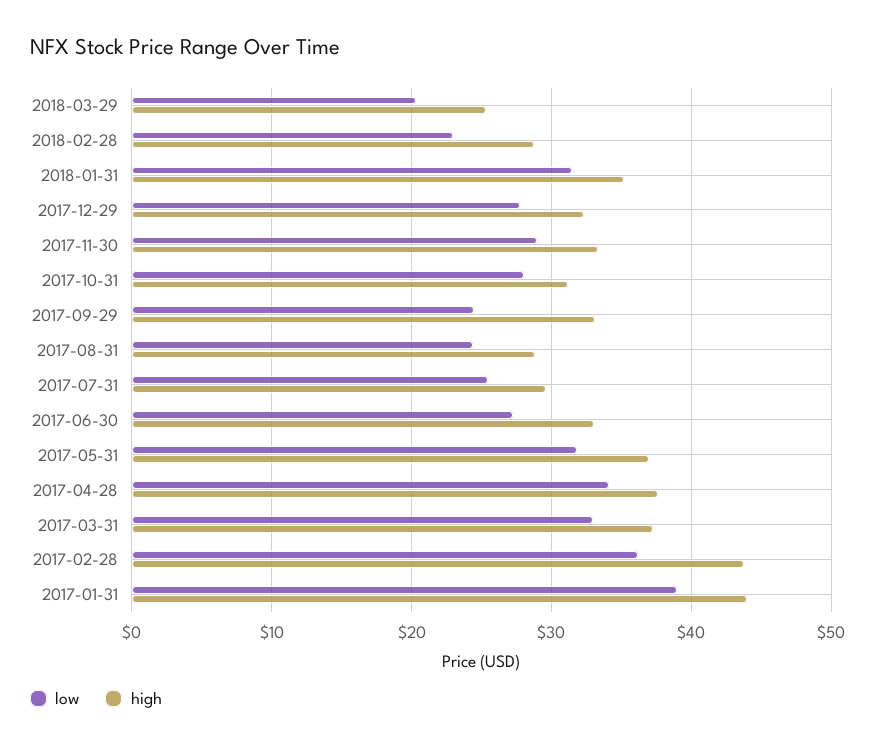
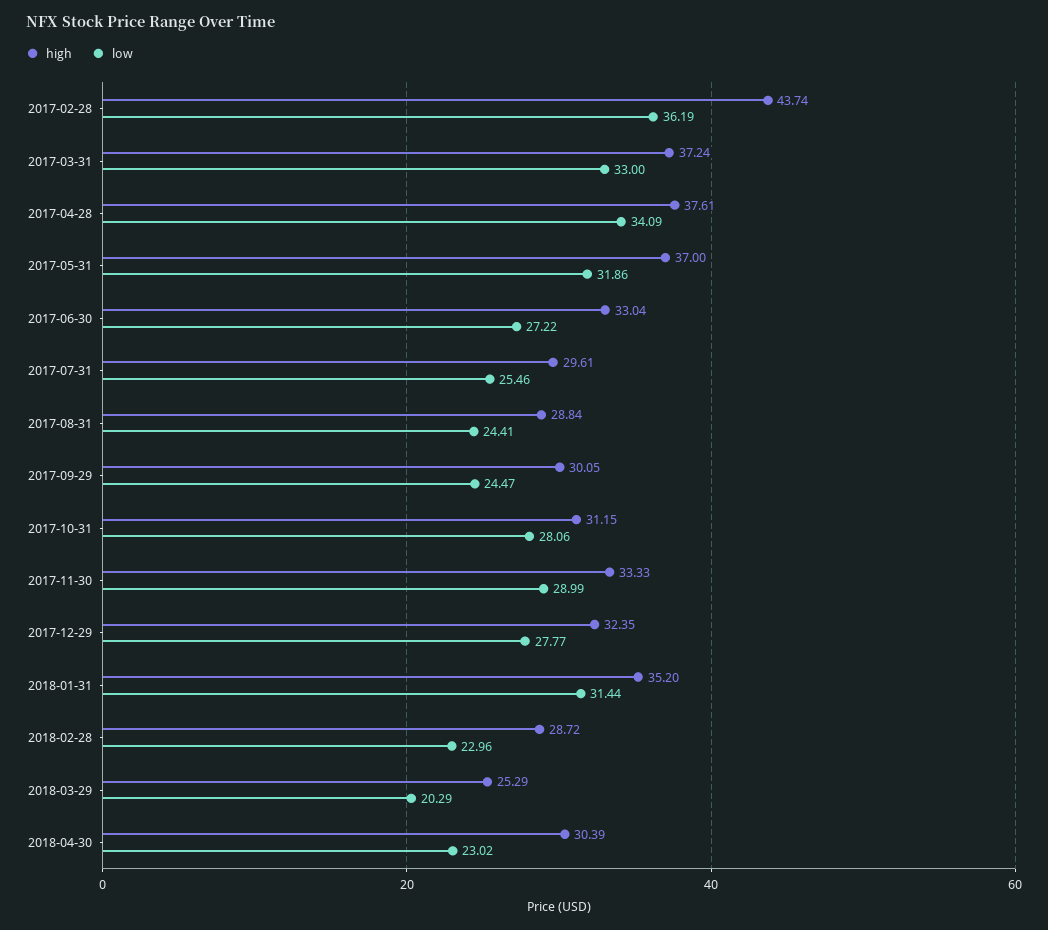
high, 2017-09-29: 33 -> 30.05
low, 2017-01-31: 39 -> none
high, 2017-01-31: 44 -> none
high, 2018-04-30: none -> 30.39
low, 2018-04-30: none -> 23.02

